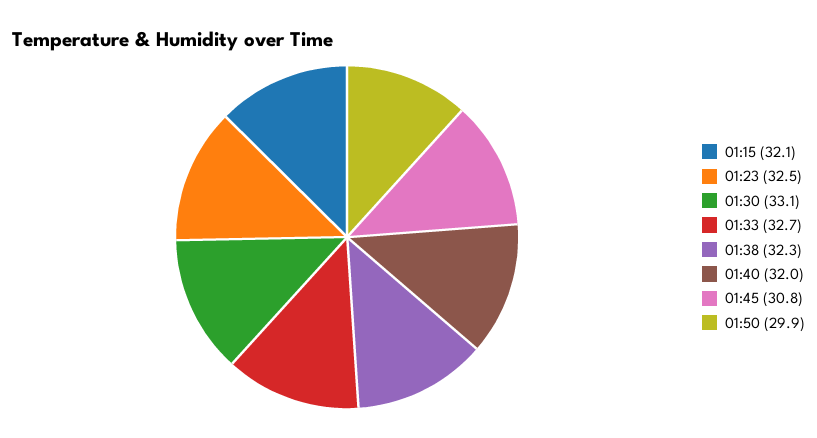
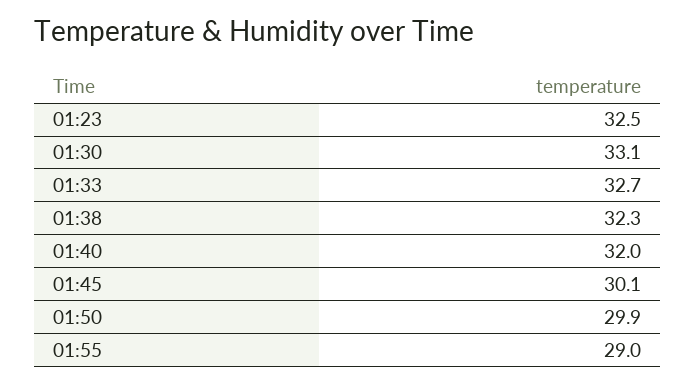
01:15: 32.1 -> none
01:45: 30.8 -> 30.1
01:55: none -> 29

